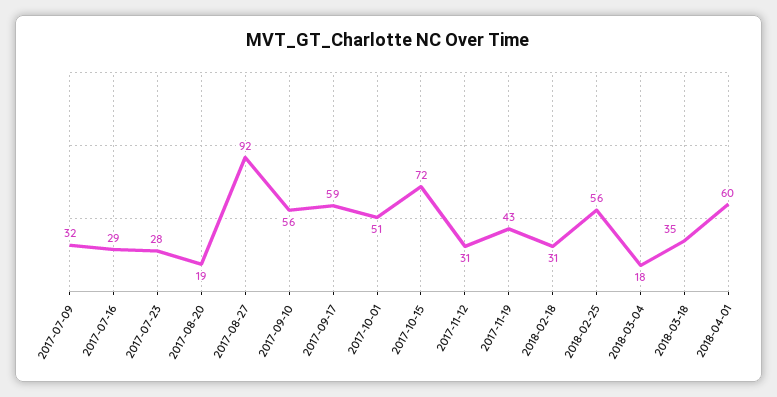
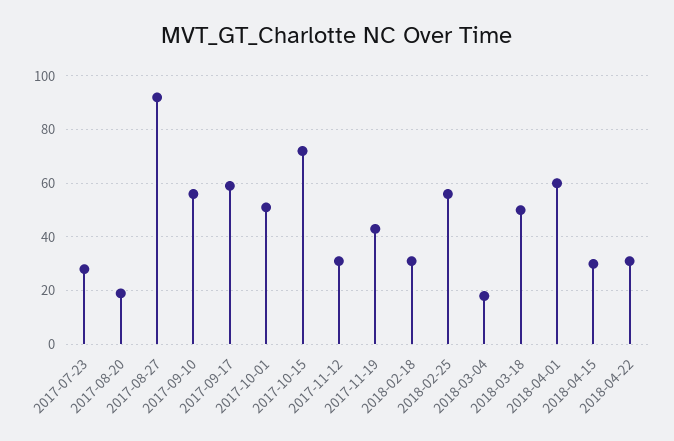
2017-07-09: 32 -> none
2017-07-16: 29 -> none
2018-03-18: 35 -> 50
2018-04-15: none -> 30
2018-04-22: none -> 30

